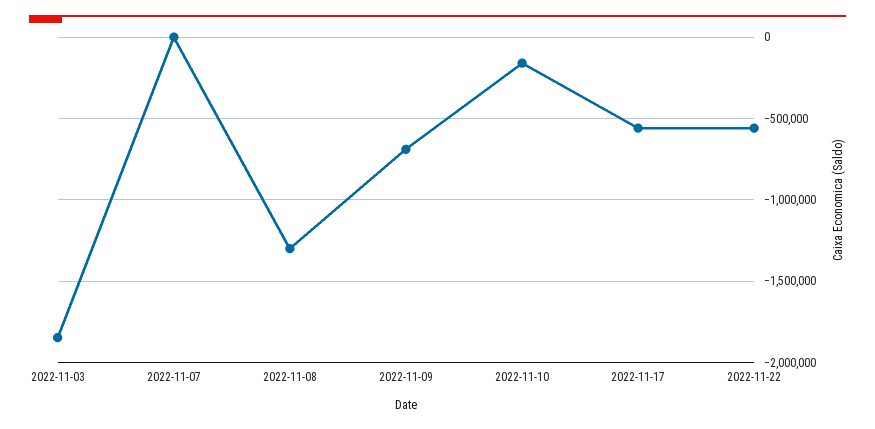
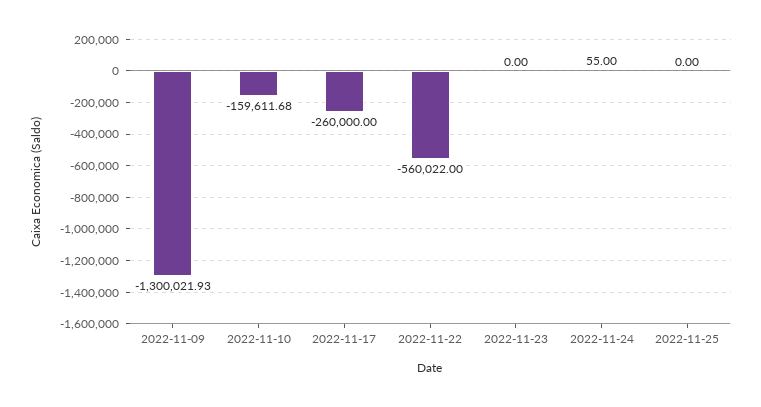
2022-11-03: -1850000 -> none
2022-11-07: 0 -> none
2022-11-08: -1300000 -> none
2022-11-09: -700000 -> -1300021.93
2022-11-17: -550000 -> -260000
2022-11-23: none -> 0
2022-11-24: none -> 55
2022-11-25: none -> 0

